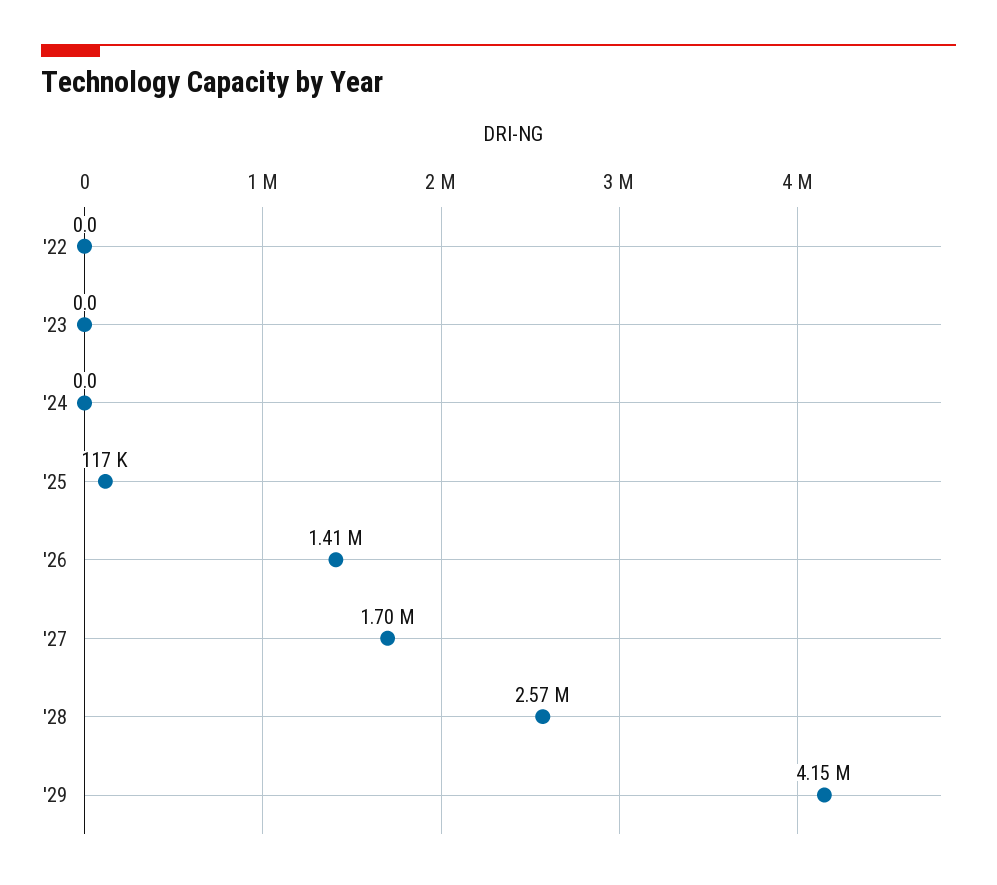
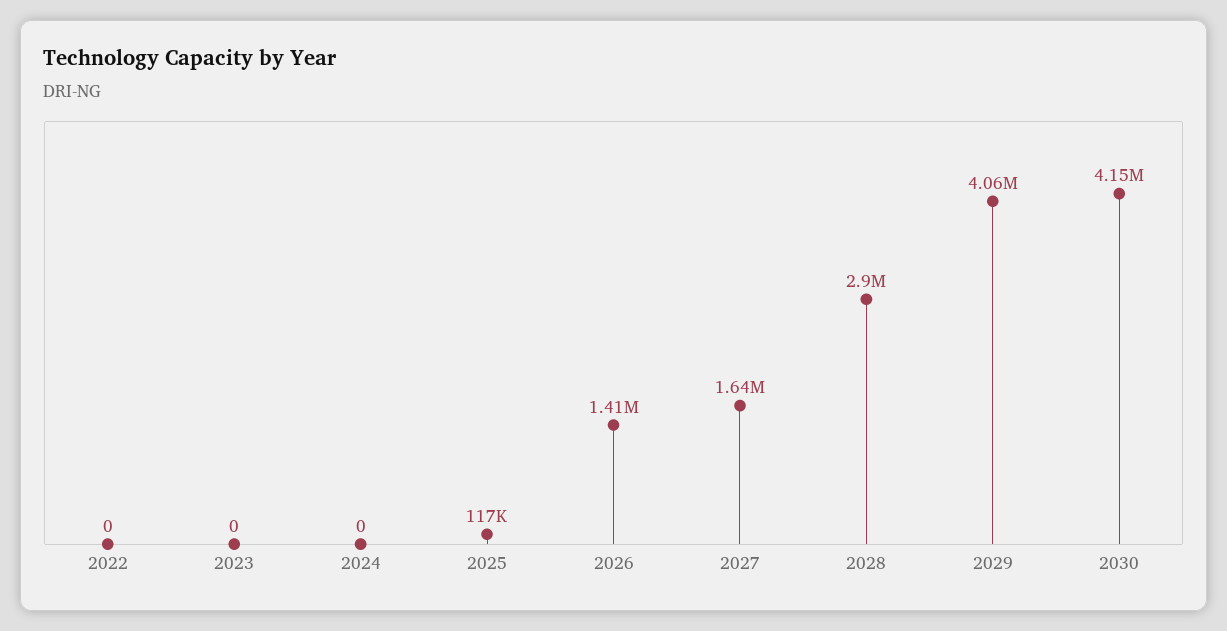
'27: 1700000 -> 1640000
'28: 2570000 -> 2900000
'29: 4150000 -> 4060000
2030: none -> 4150000

